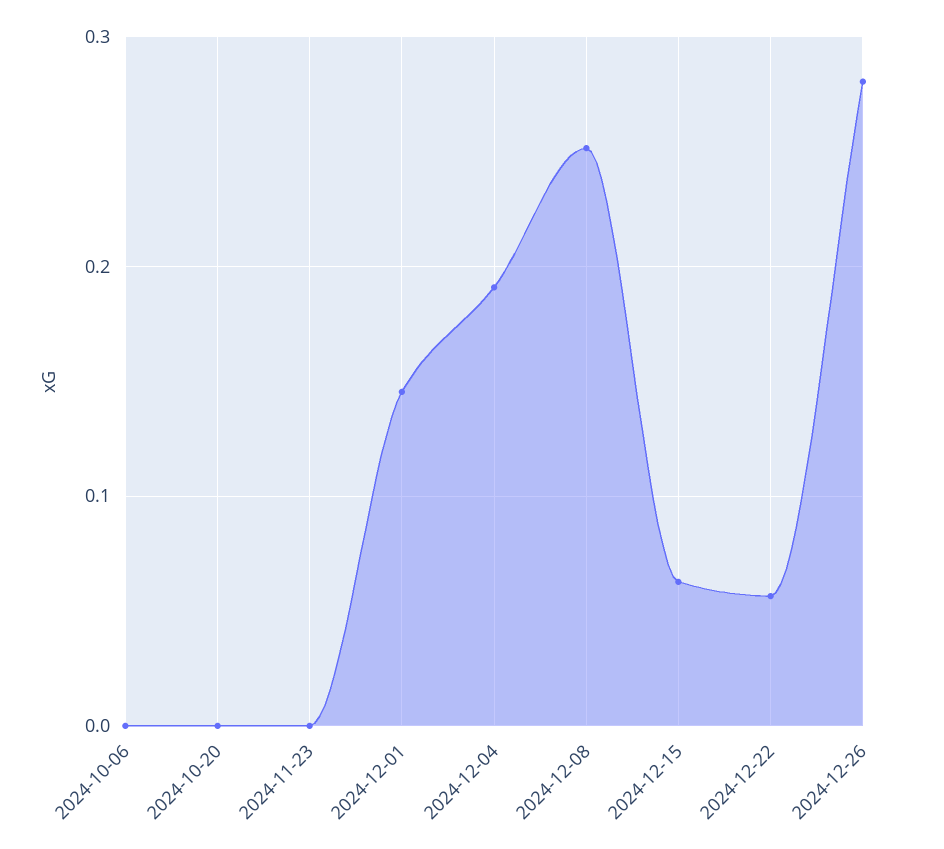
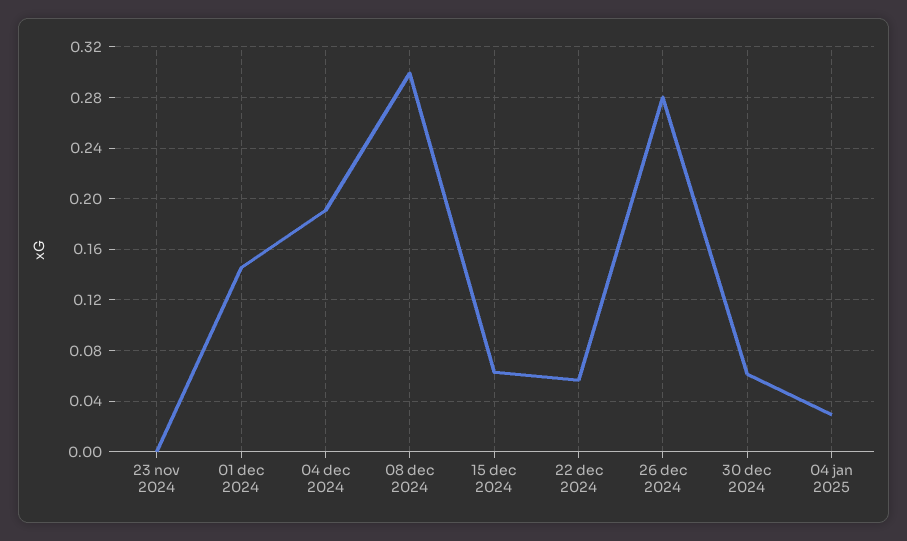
2024-10-06: 0 -> none
2024-10-20: 0 -> none
2024-12-08: 0.25 -> 0.3
30 dec 2024: none -> 0.06
04 jan 2025: none -> 0.03

